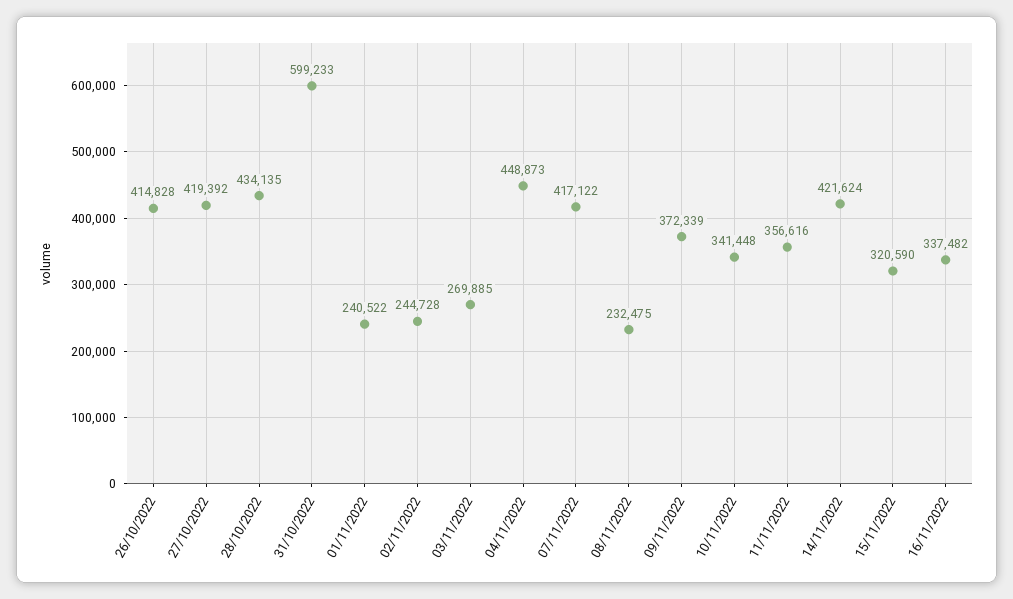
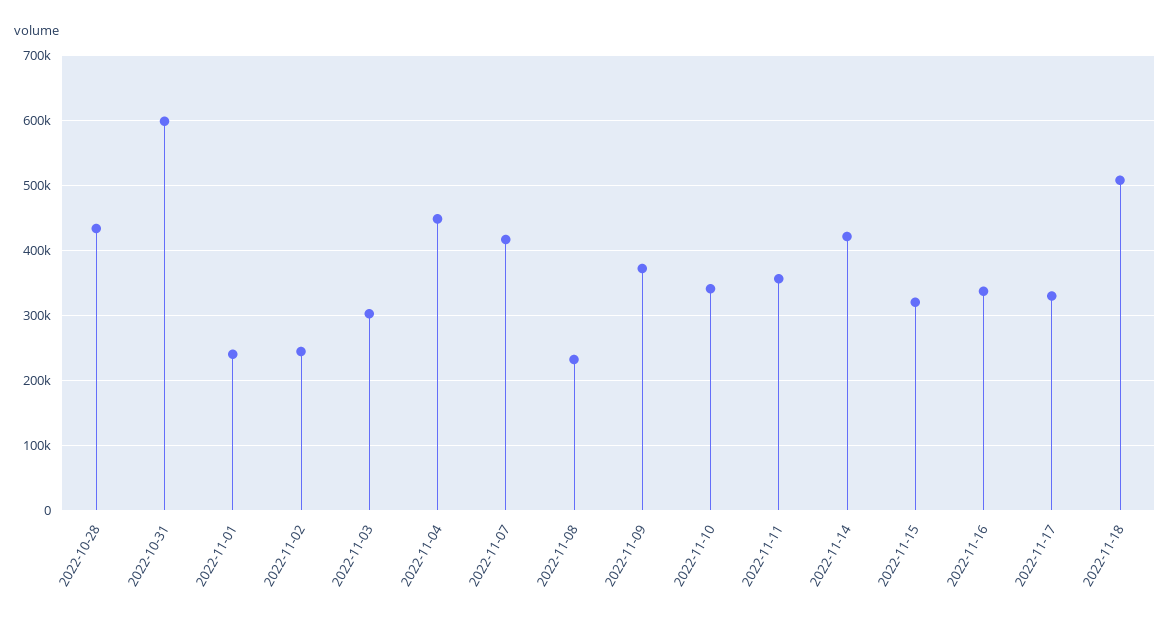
26/10/2022: 414828 -> none
27/10/2022: 419392 -> none
03/11/2022: 269885 -> 300000
2022-11-17: none -> 330000
2022-11-18: none -> 510000

